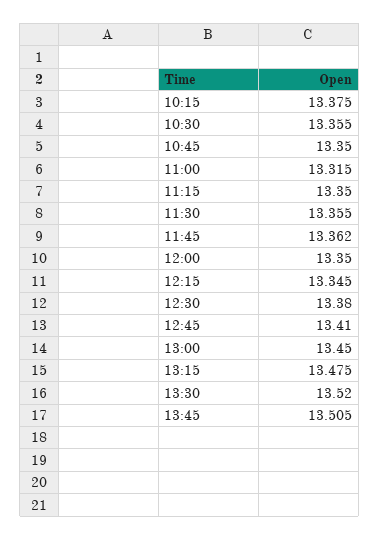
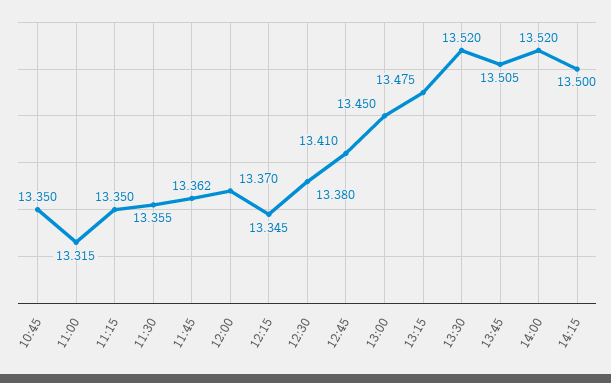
10:15: 13.375 -> none
10:30: 13.355 -> none
12:00: 13.35 -> 13.37
14:00: none -> 13.52
14:15: none -> 13.5

